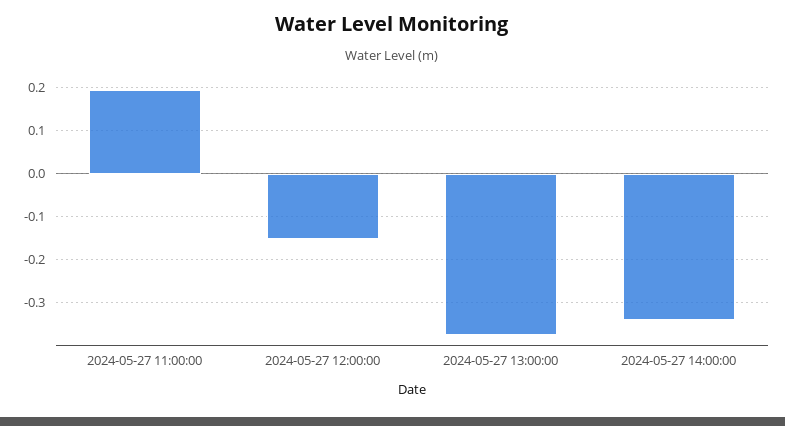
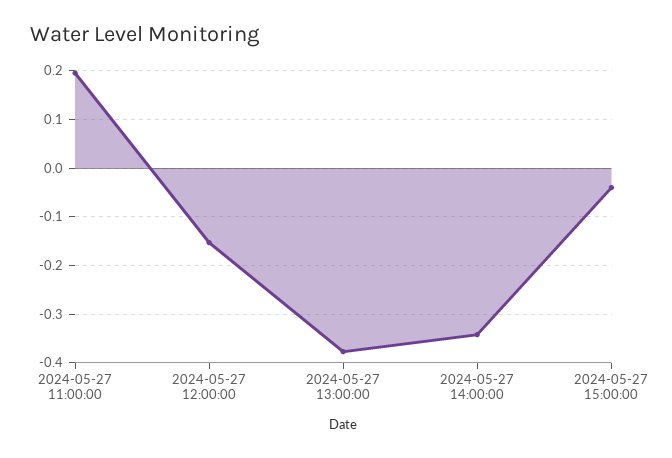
2024-05-27 15:00:00: none -> -0.04

